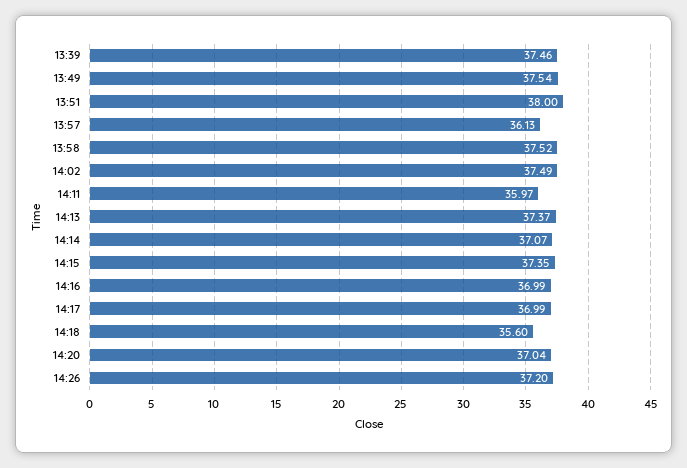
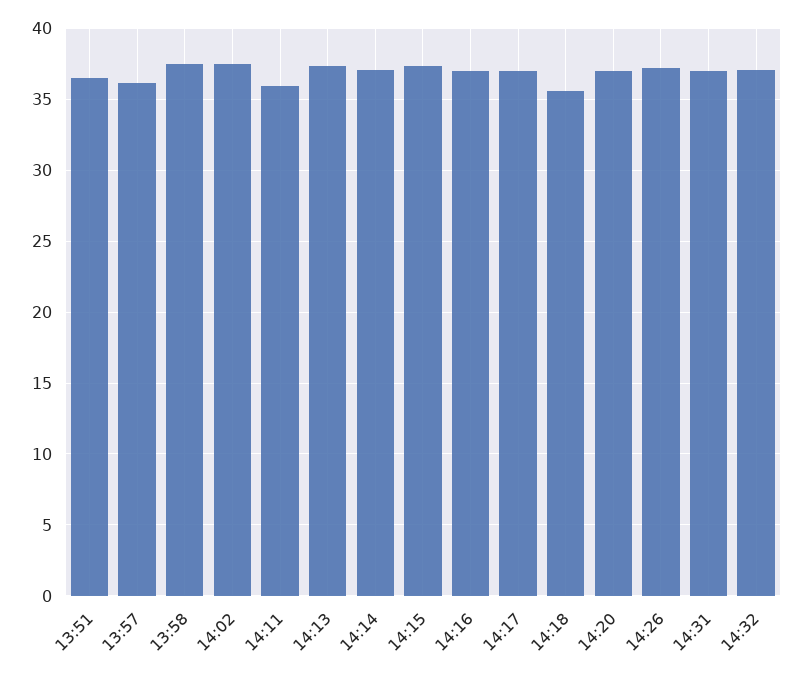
13:39: 37.46 -> none
13:49: 37.54 -> none
13:51: 38 -> 36.5
14:31: none -> 37
14:32: none -> 37

